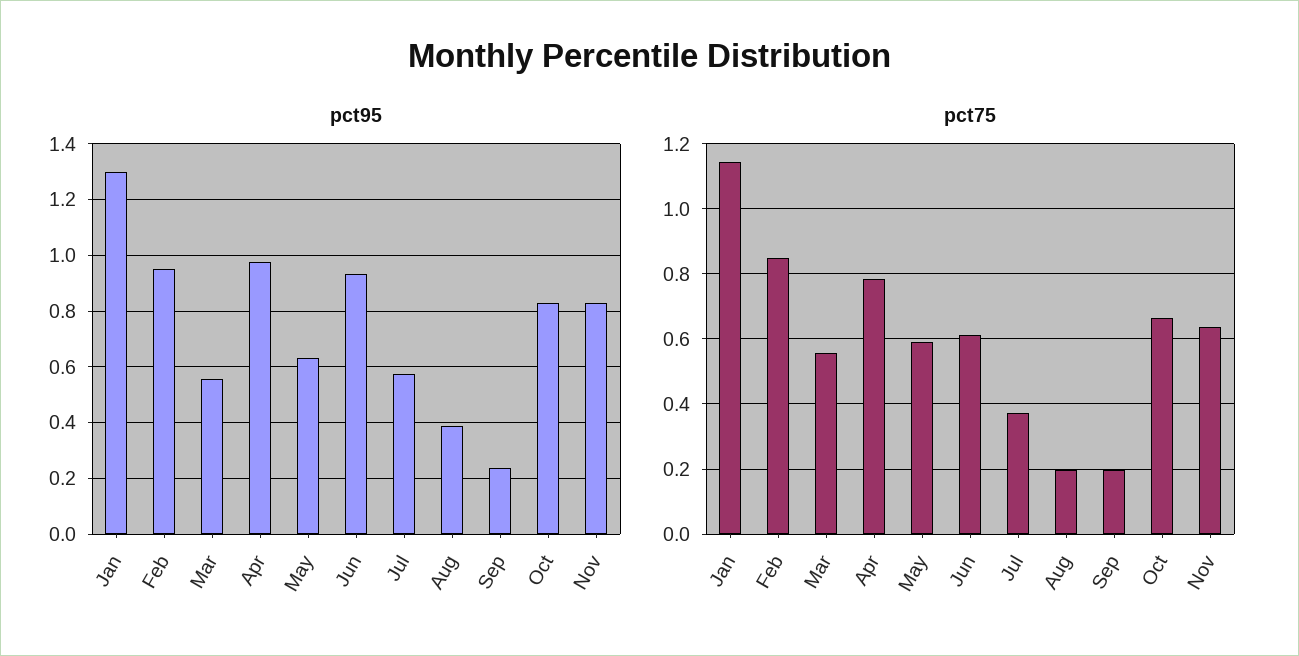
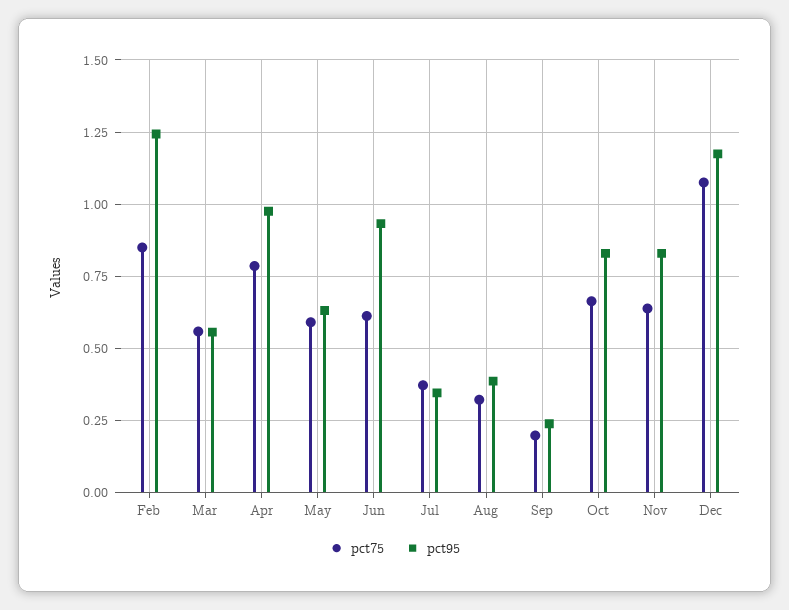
pct95, Jan: 1.3 -> none
pct95, Feb: 0.95 -> 1.25
pct95, Jul: 0.575 -> 0.35
pct75, Jan: 1.14 -> none
pct75, Aug: 0.2 -> 0.325
pct75, Dec: none -> 1.075
pct95, Dec: none -> 1.175

